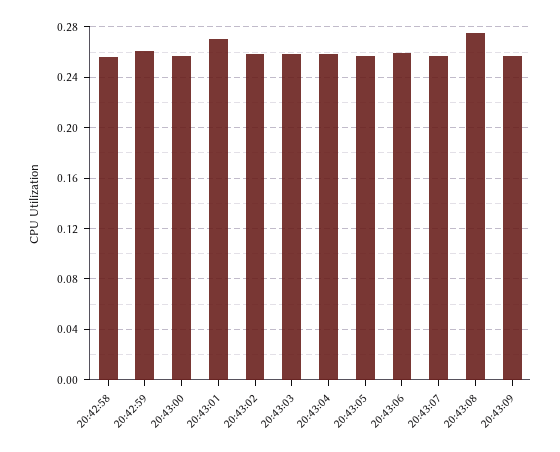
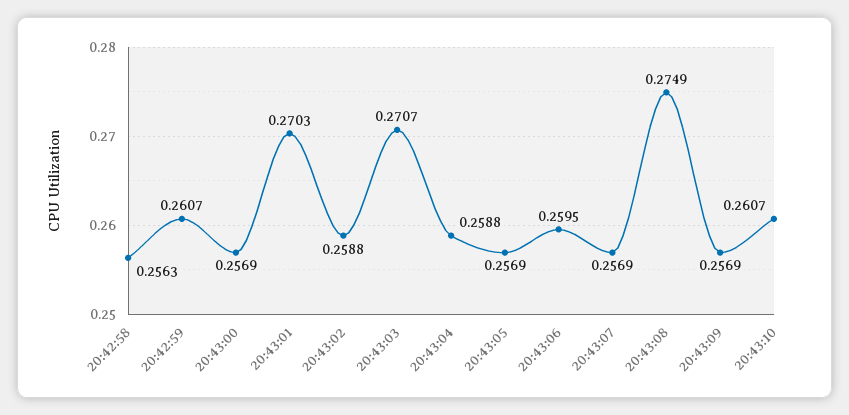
20:43:03: 0.26 -> 0.2707
20:43:10: none -> 0.2607

